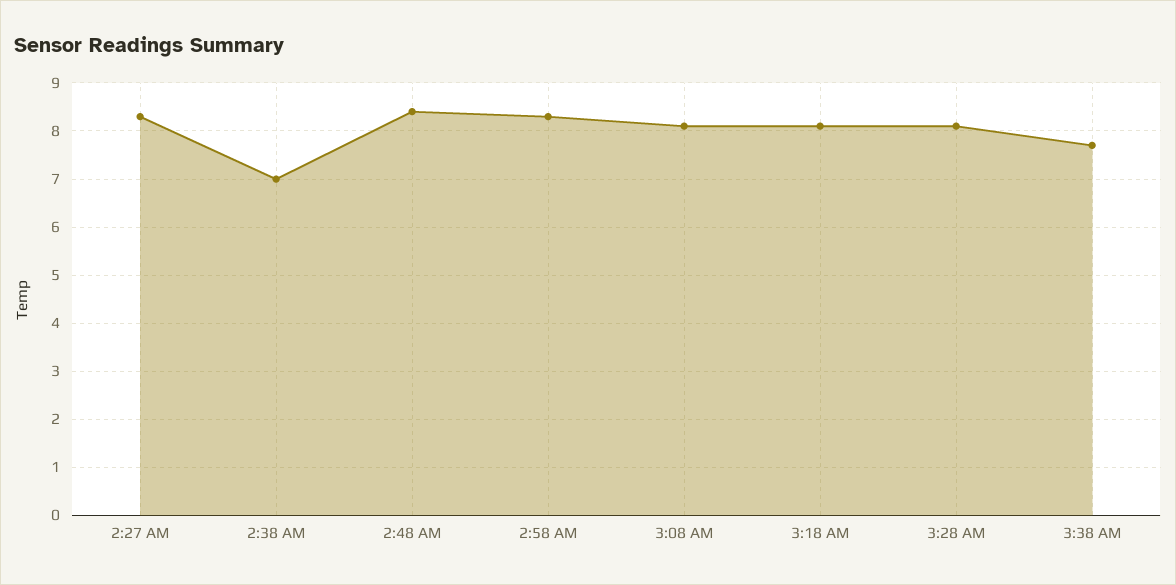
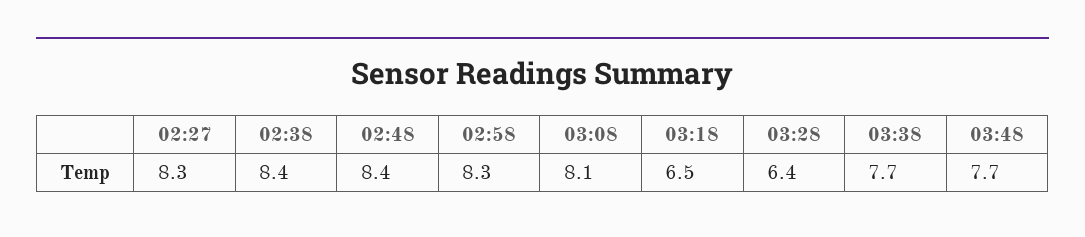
2:38 AM: 7 -> 8.4
3:18 AM: 8 -> 6.5
3:28 AM: 8 -> 6.4
03:48: none -> 7.7

